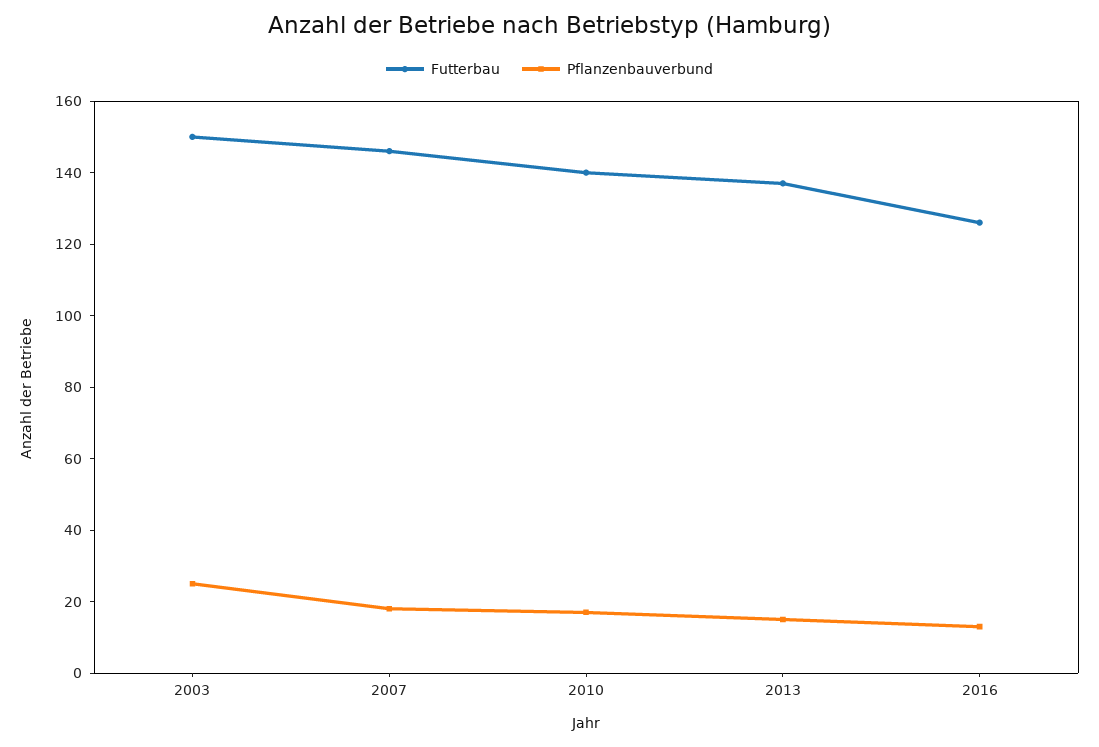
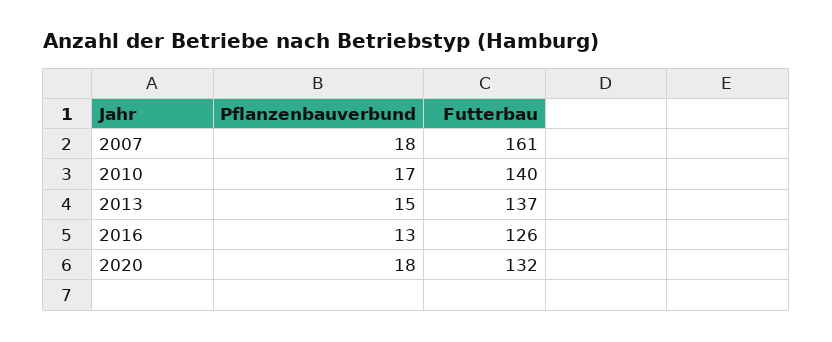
Futterbau, 2003: 150 -> none
Pflanzenbauverbund, 2003: 25 -> none
Futterbau, 2007: 145 -> 161
Pflanzenbauverbund, 2020: none -> 18
Futterbau, 2020: none -> 132

